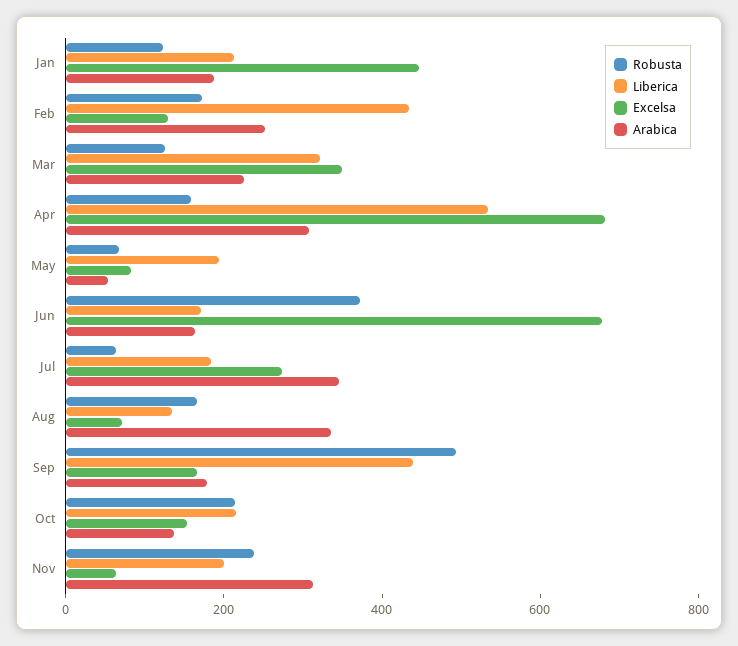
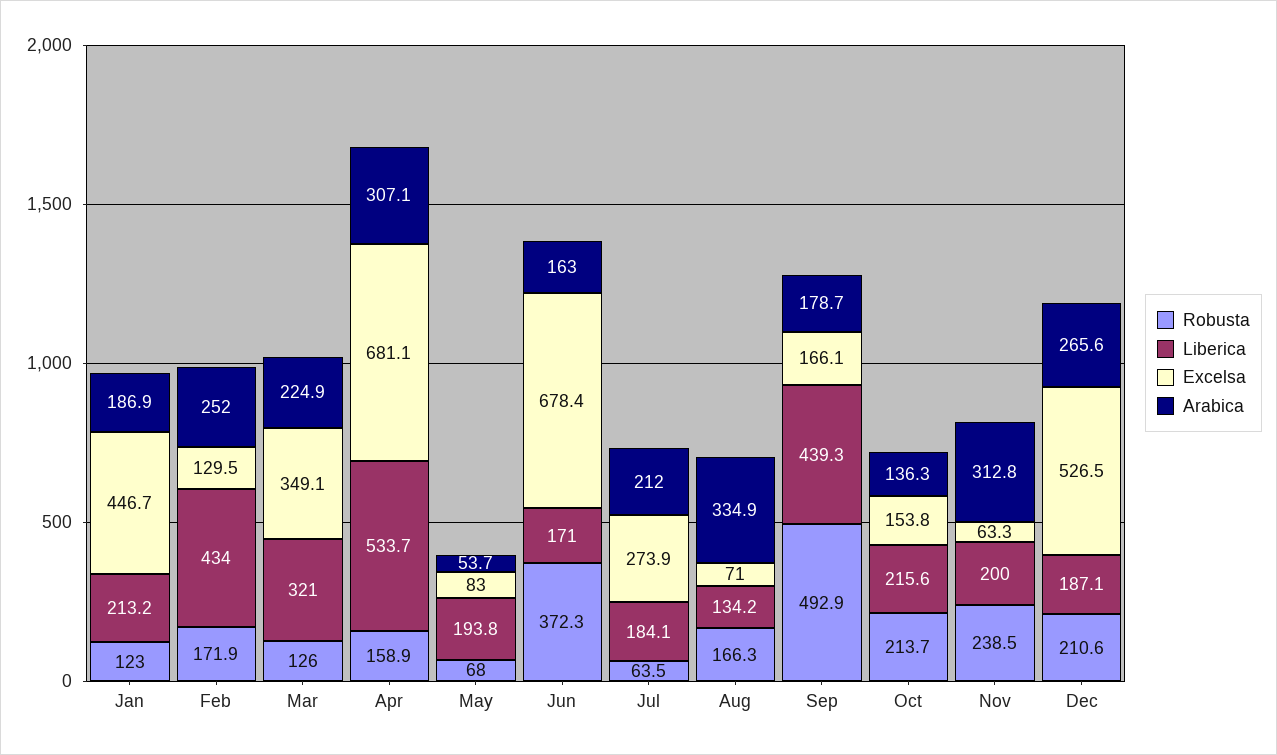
Arabica, Jul: 350 -> 212
Robusta, Dec: none -> 210.6
Liberica, Dec: none -> 187.1
Excelsa, Dec: none -> 526.5
Arabica, Dec: none -> 265.6

